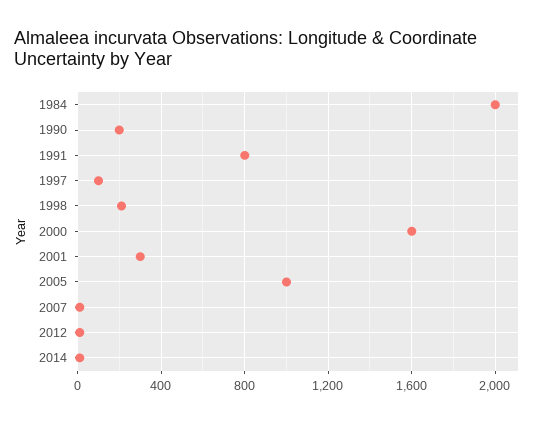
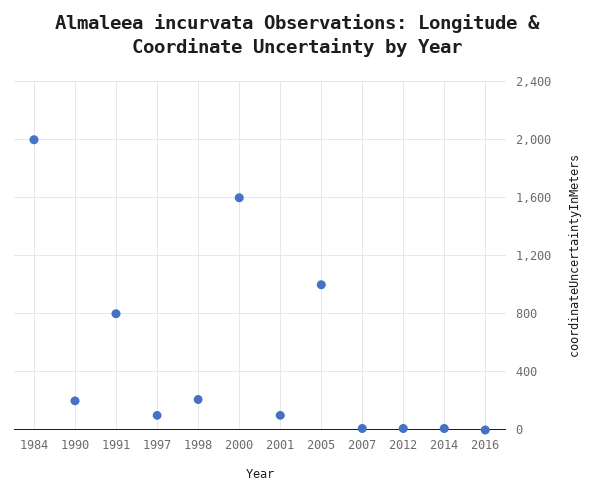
2001: 300 -> 100
2016: none -> 0

